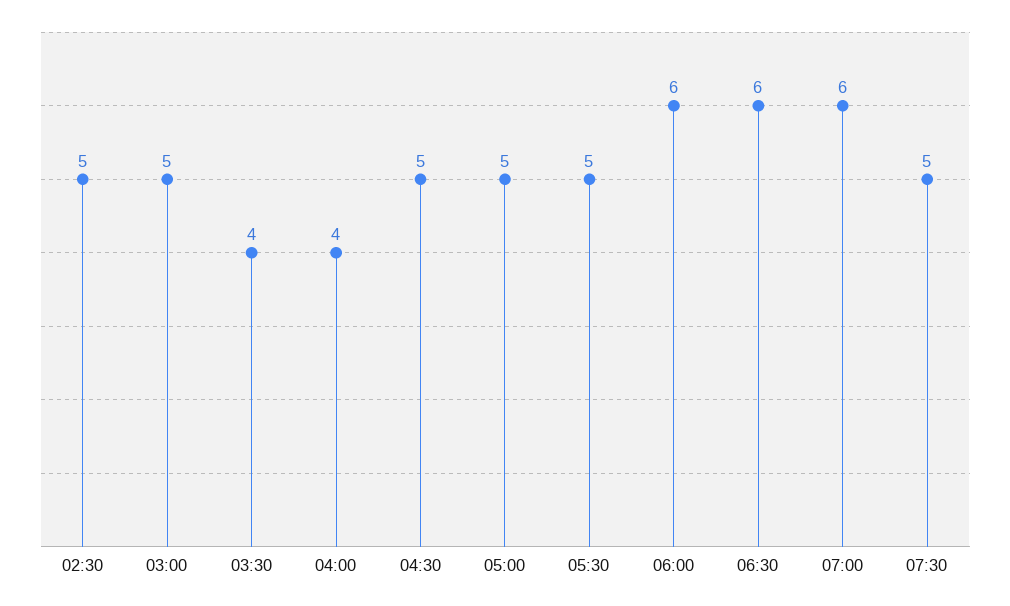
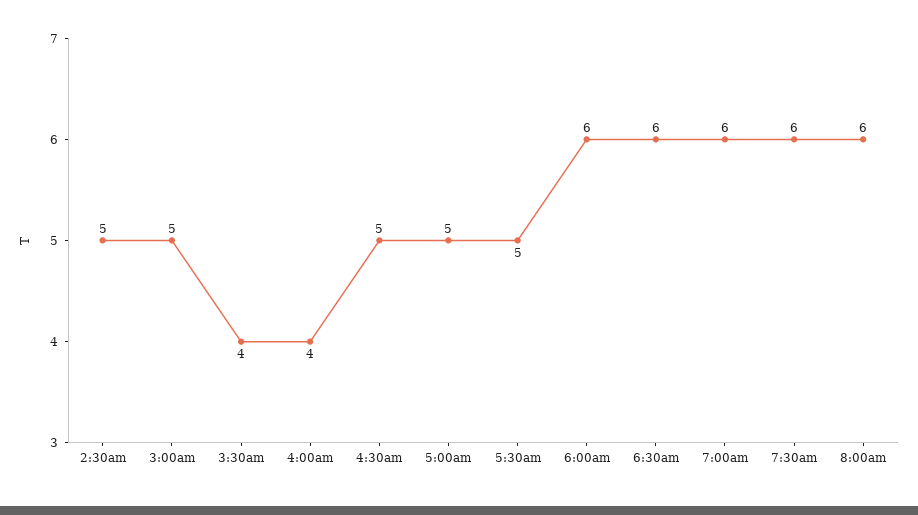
07:30: 5 -> 6
8:00am: none -> 6

